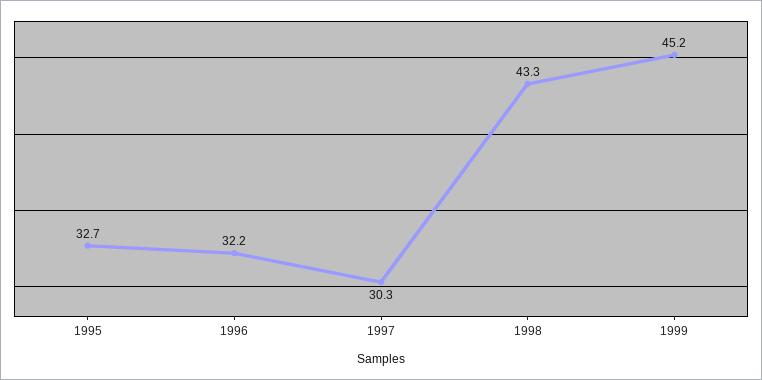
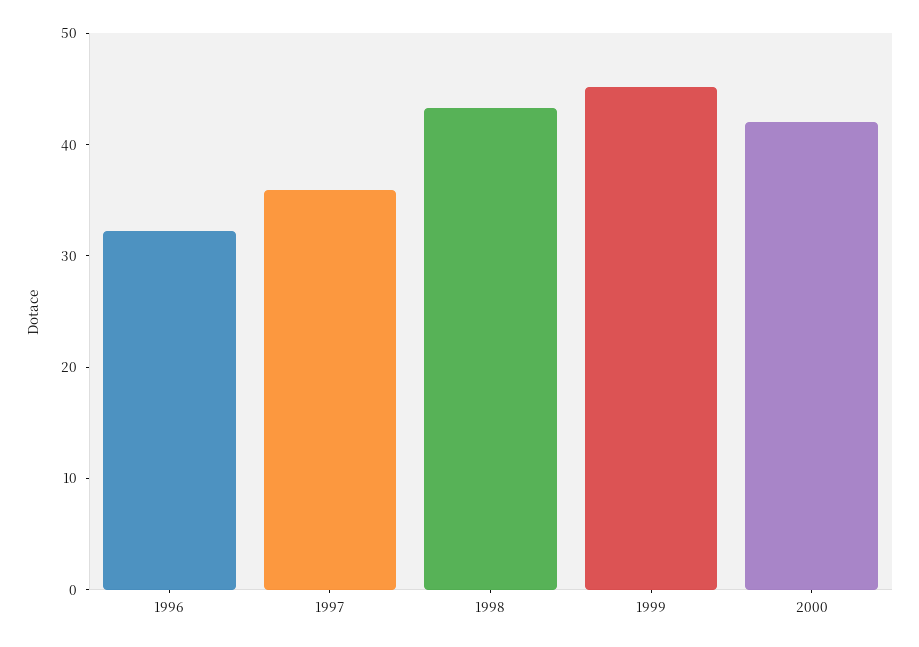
1995: 32.7 -> none
1997: 30.3 -> 36
2000: none -> 42

